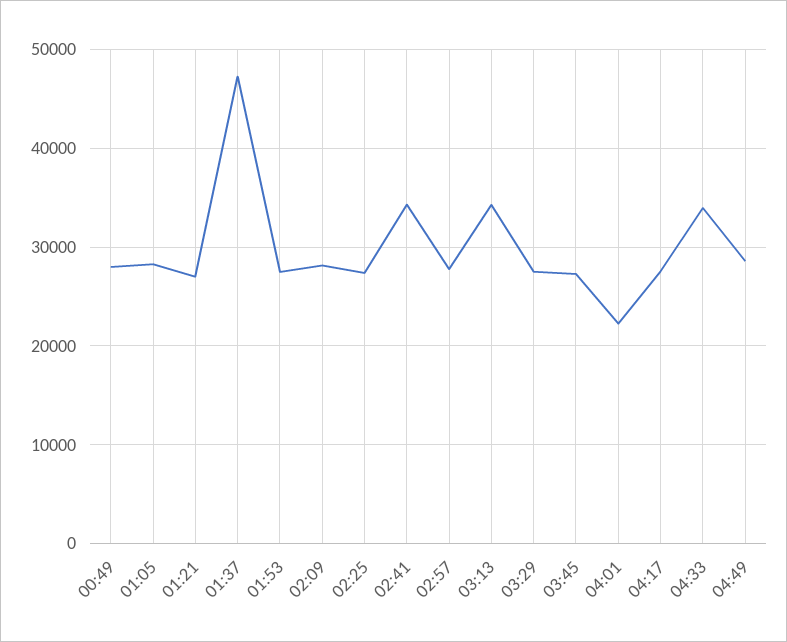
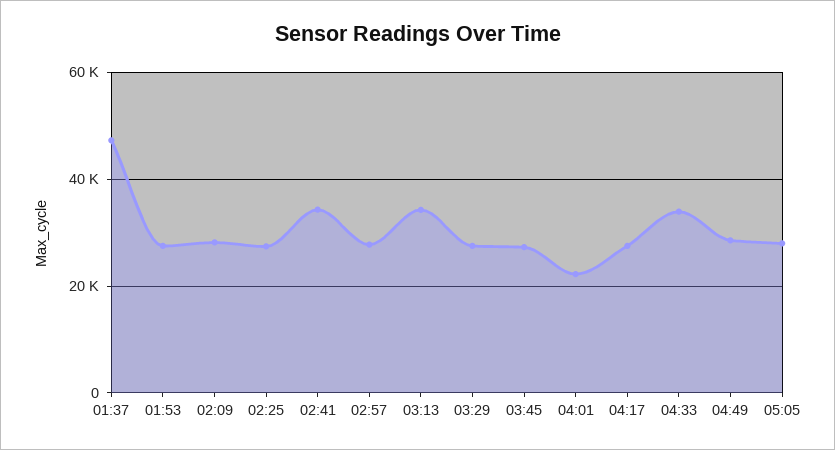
00:49: 28000 -> none
01:05: 28000 -> none
01:21: 27000 -> none
05:05: none -> 28000

